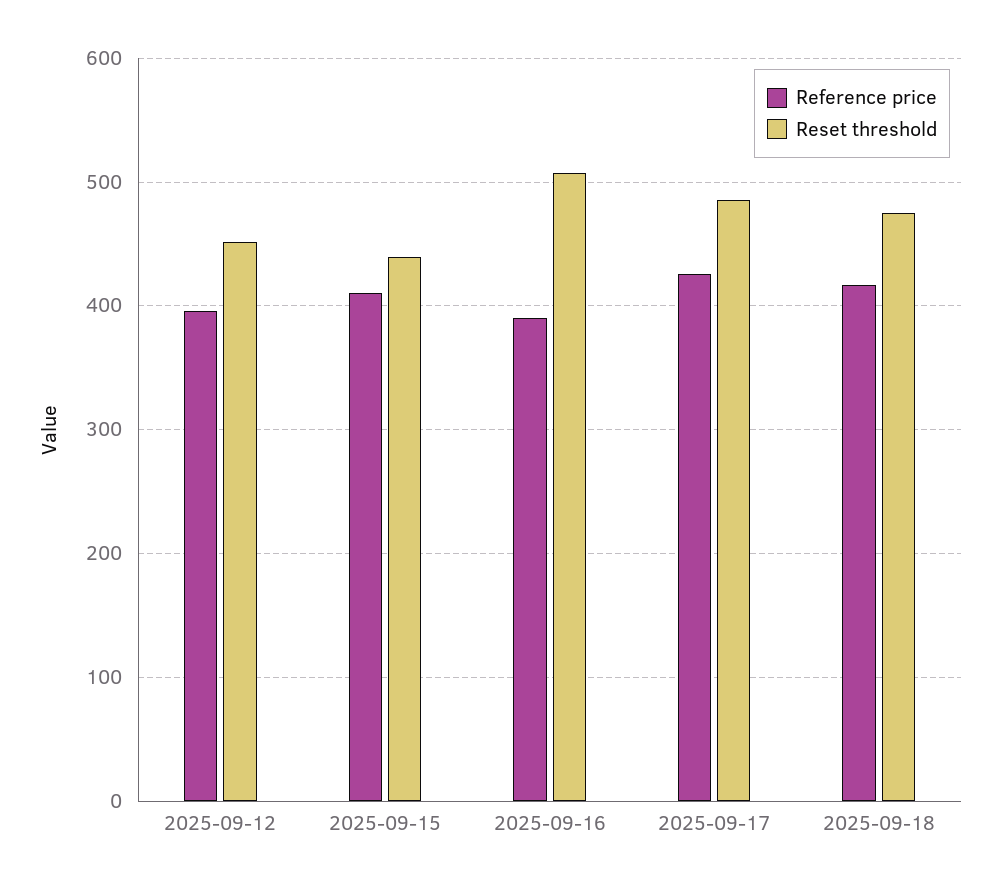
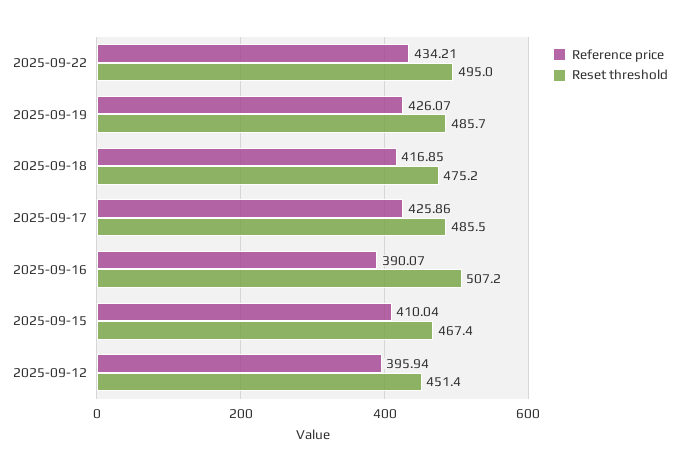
Reset threshold, 2025-09-15: 440 -> 467.4
Reference price, 2025-09-22: none -> 434.21
Reset threshold, 2025-09-22: none -> 495
Reference price, 2025-09-19: none -> 426.07
Reset threshold, 2025-09-19: none -> 485.7

